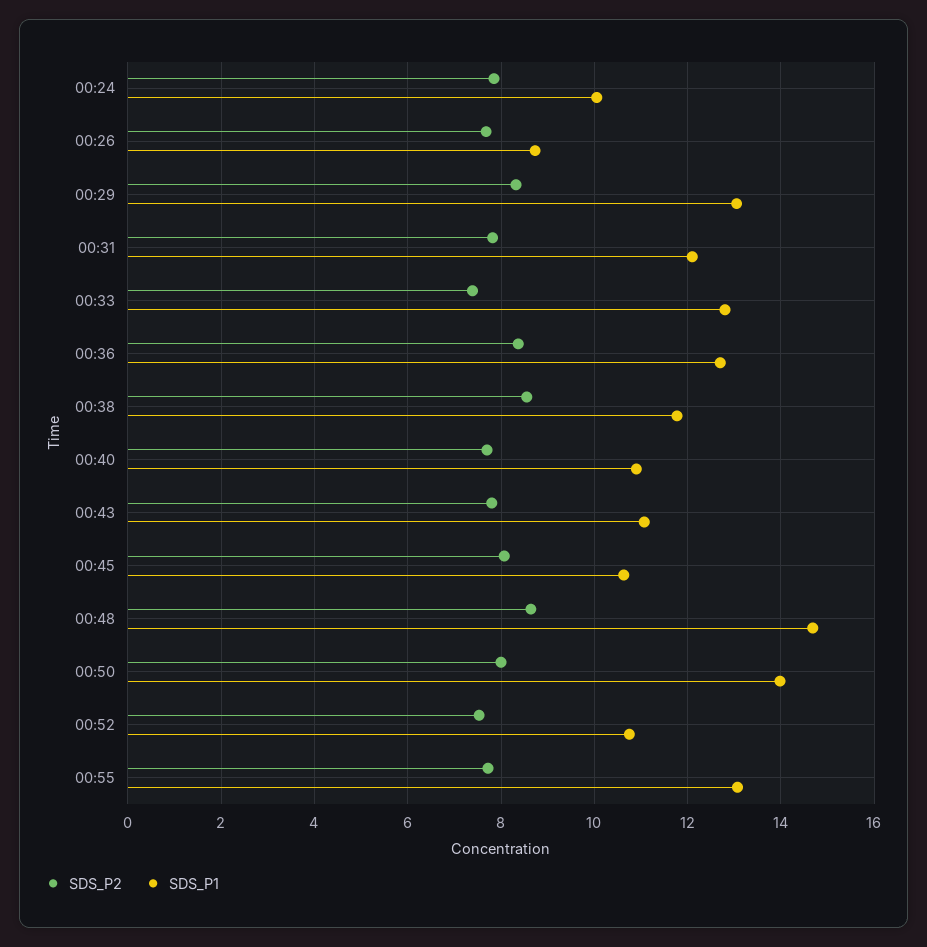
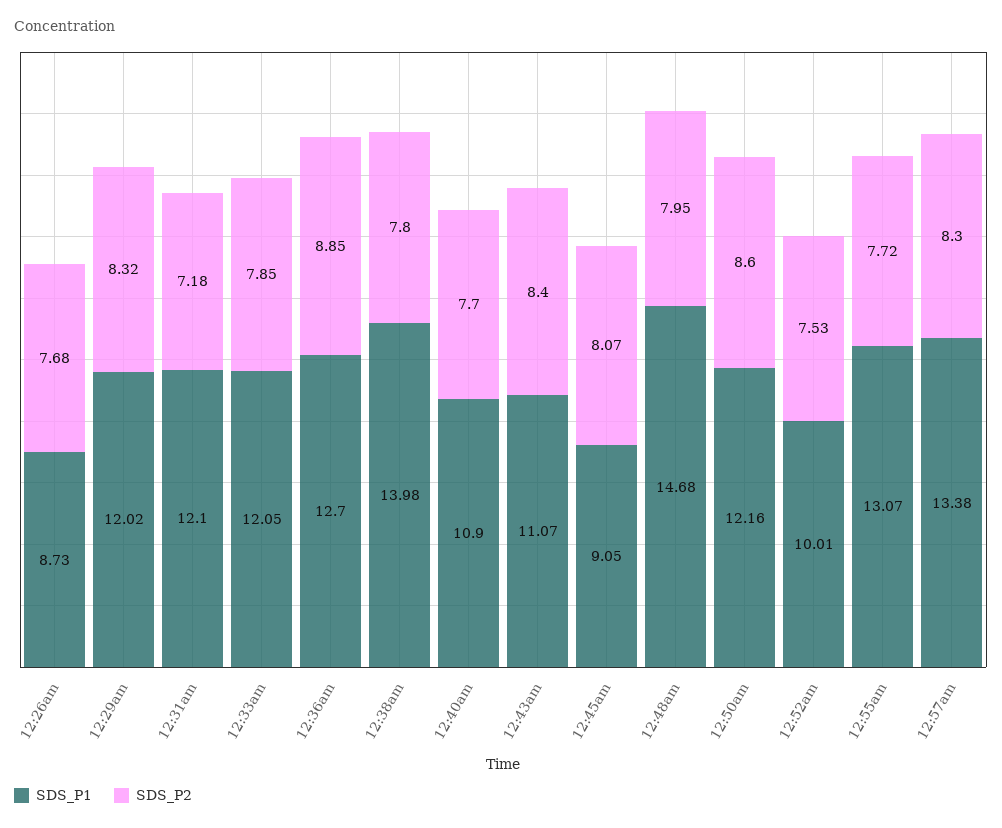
SDS_P2, 00:24: 7.8 -> none
SDS_P1, 00:24: 10 -> none
SDS_P1, 00:29: 13 -> 12.02
SDS_P2, 00:31: 7.8 -> 7.18
SDS_P2, 00:33: 7.4 -> 7.85
SDS_P1, 00:33: 12.8 -> 12.05
SDS_P2, 00:36: 8.4 -> 8.85
SDS_P2, 00:38: 8.6 -> 7.8
SDS_P1, 00:38: 11.8 -> 13.98
SDS_P2, 00:43: 7.8 -> 8.4
SDS_P1, 00:45: 10.6 -> 9.05
SDS_P2, 00:48: 8.6 -> 7.95
SDS_P2, 00:50: 8 -> 8.6
SDS_P1, 00:50: 14 -> 12.16
SDS_P1, 00:52: 10.8 -> 10.01
SDS_P1, 12:57am: none -> 13.38
SDS_P2, 12:57am: none -> 8.3

